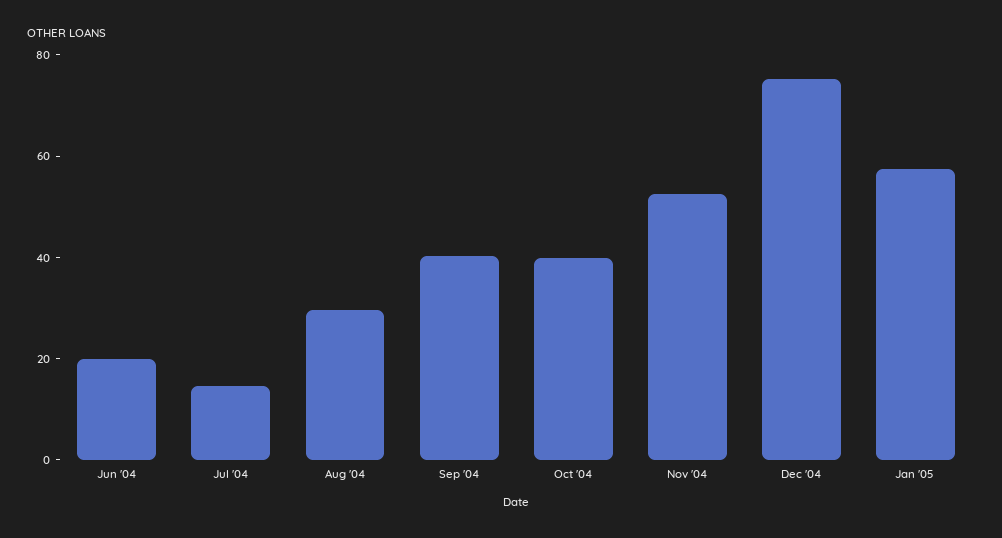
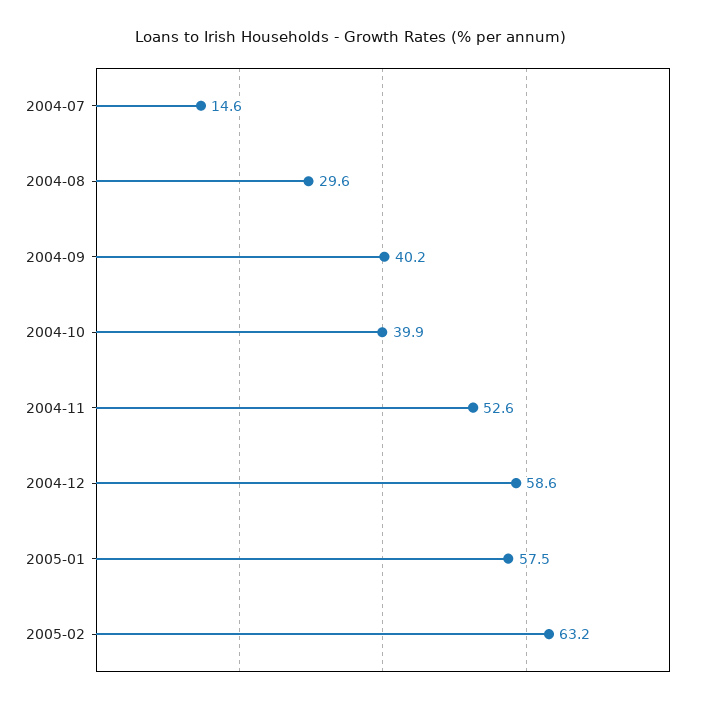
Jun '04: 20 -> none
Dec '04: 75 -> 58.6
2005-02: none -> 63.2

